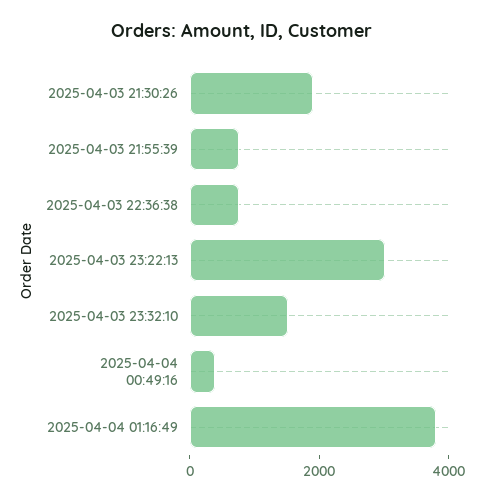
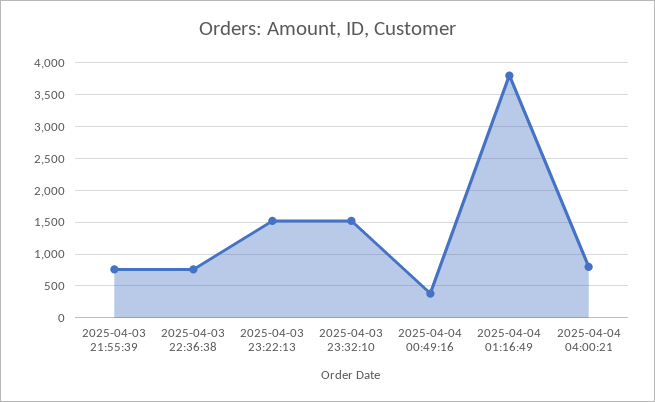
2025-04-03 21:30:26: 2000 -> none
2025-04-03 23:22:13: 3000 -> 1500
2025-04-04 04:00:21: none -> 800

